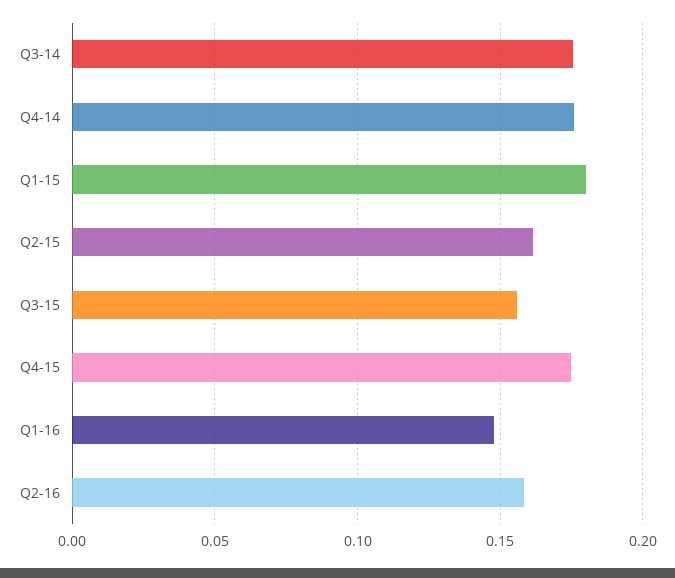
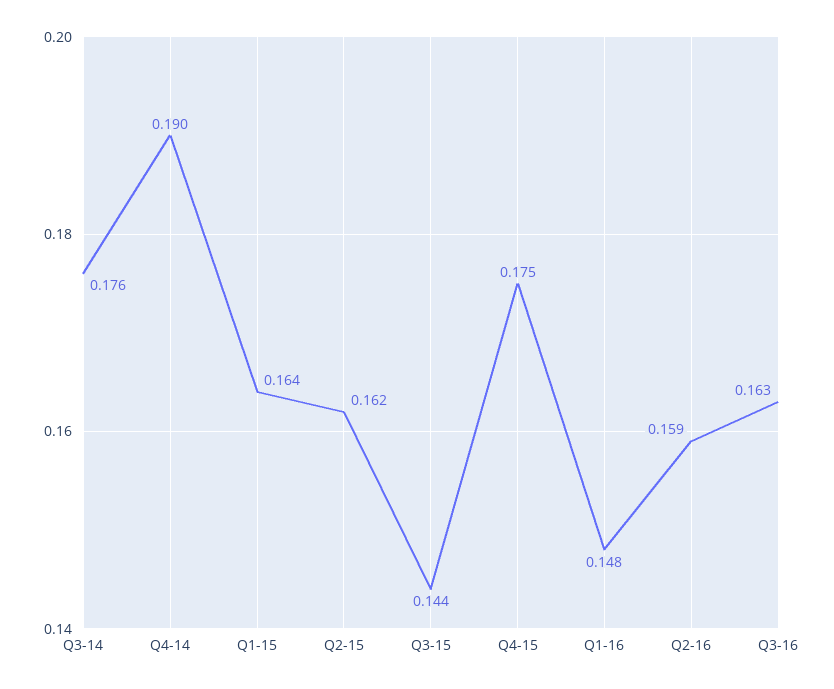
Q4-14: 0.175 -> 0.19
Q1-15: 0.18 -> 0.164
Q3-15: 0.155 -> 0.144
Q3-16: none -> 0.163

